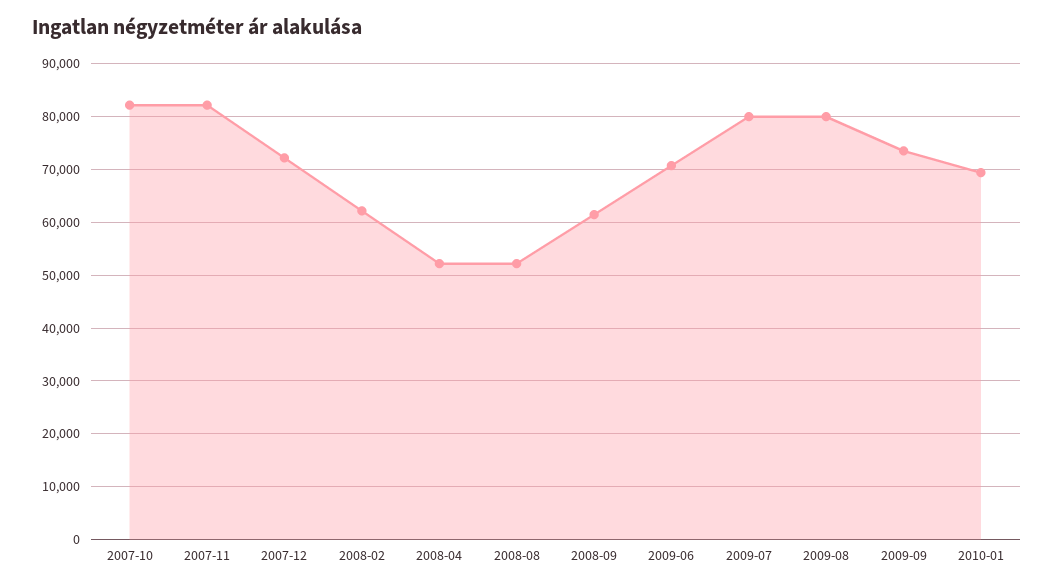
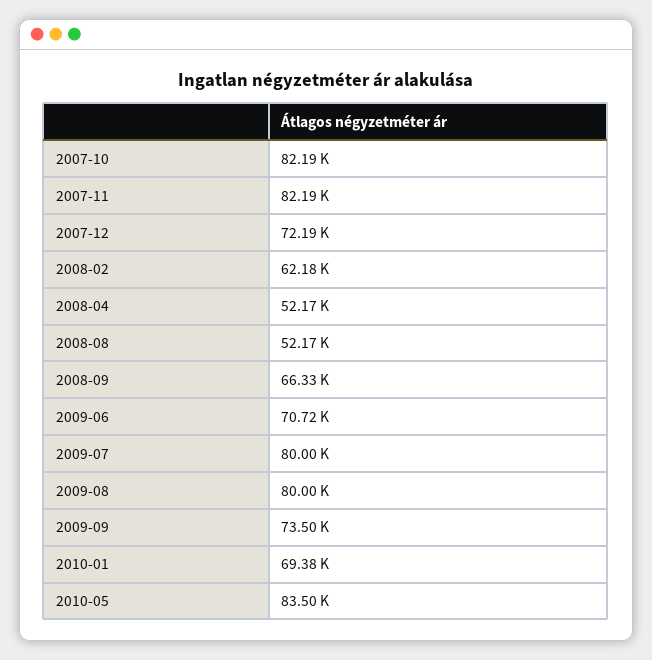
2008-09: 62000 -> 66330
2010-05: none -> 83500

